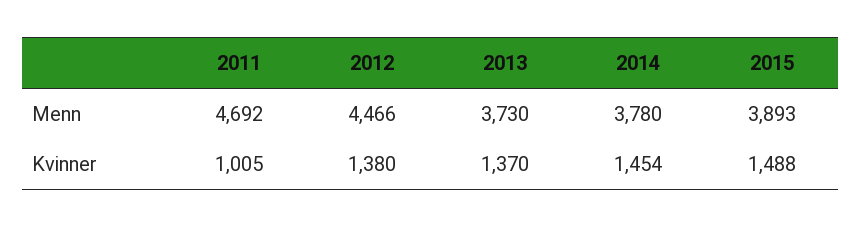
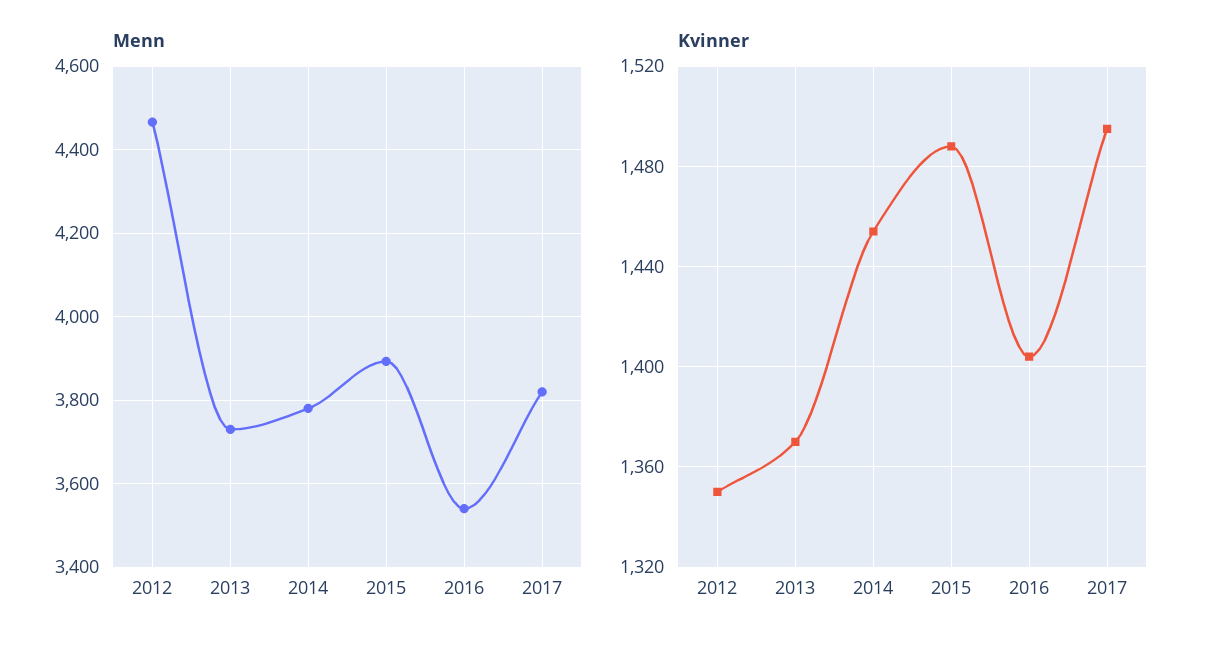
Menn, 2011: 4692 -> none
Kvinner, 2011: 1005 -> none
Kvinner, 2012: 1380 -> 1350
Menn, 2016: none -> 3540
Menn, 2017: none -> 3820
Kvinner, 2016: none -> 1405
Kvinner, 2017: none -> 1495

